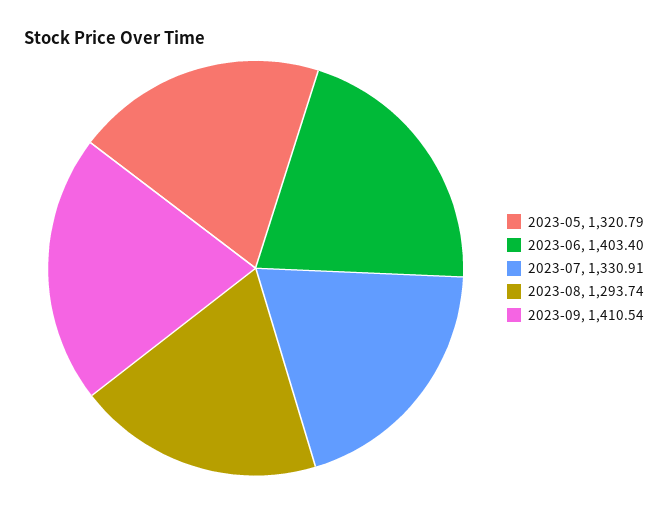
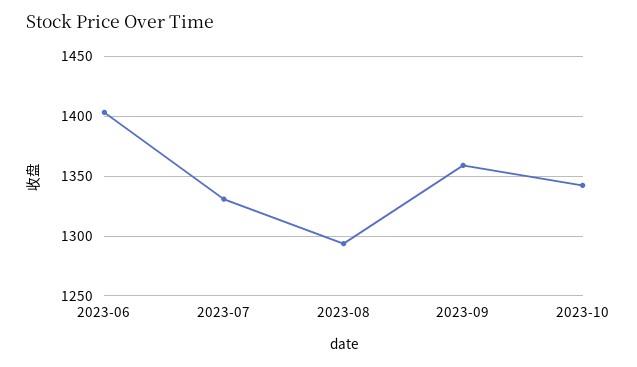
2023-05: 1320.79 -> none
2023-09: 1410.54 -> 1360
2023-10: none -> 1340

